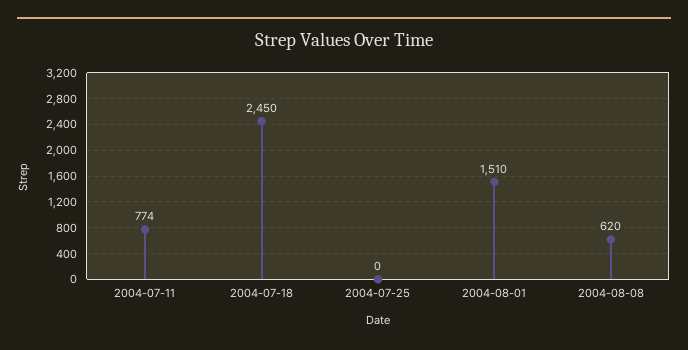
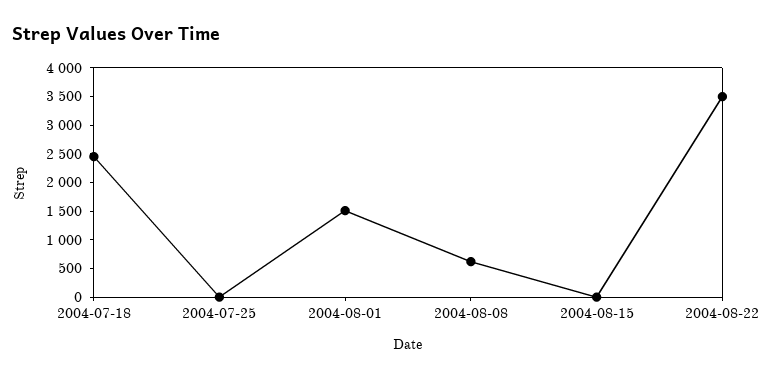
2004-07-11: 774 -> none
2004-08-15: none -> 0
2004-08-22: none -> 3500

